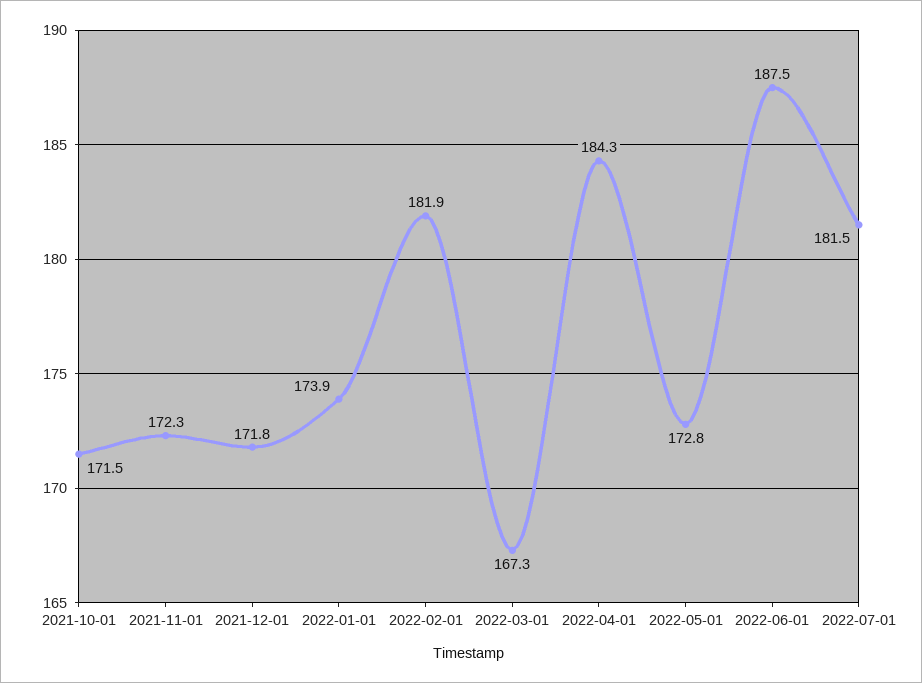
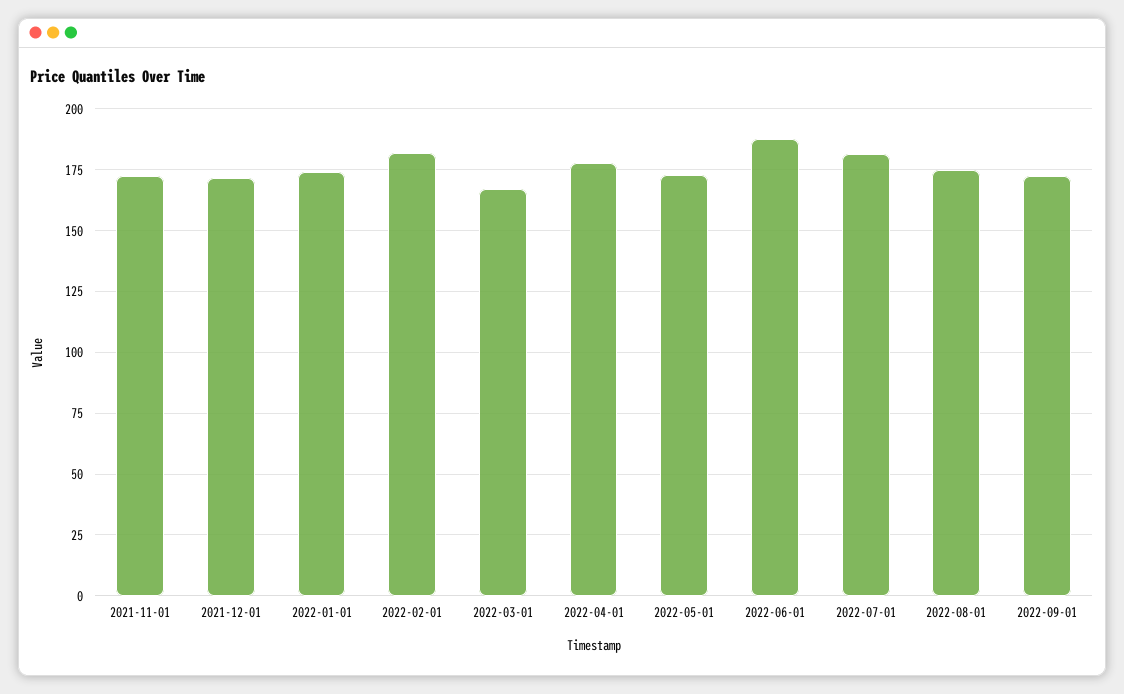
2021-10-01: 171.5 -> none
2022-04-01: 184.3 -> 177.5
2022-08-01: none -> 175
2022-09-01: none -> 172.5

